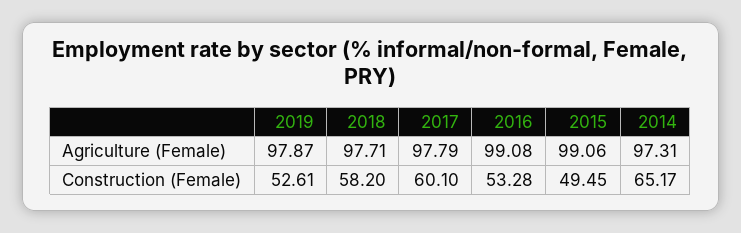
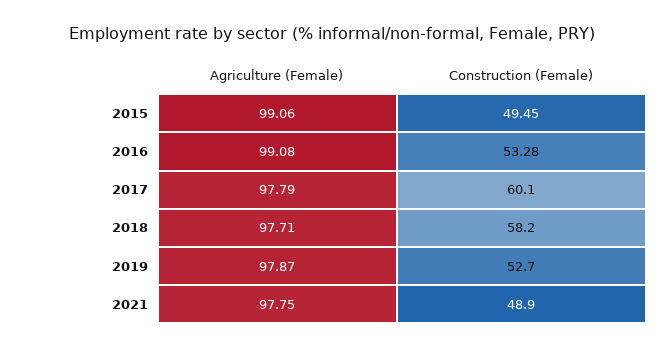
2014, Agriculture (Female): 97.31 -> none
2019, Construction (Female): 52.61 -> 52.7
2014, Construction (Female): 65.17 -> none
2021, Agriculture (Female): none -> 97.75
2021, Construction (Female): none -> 48.9

